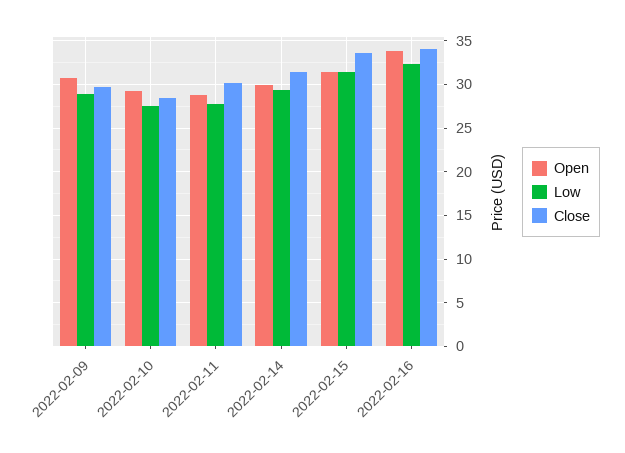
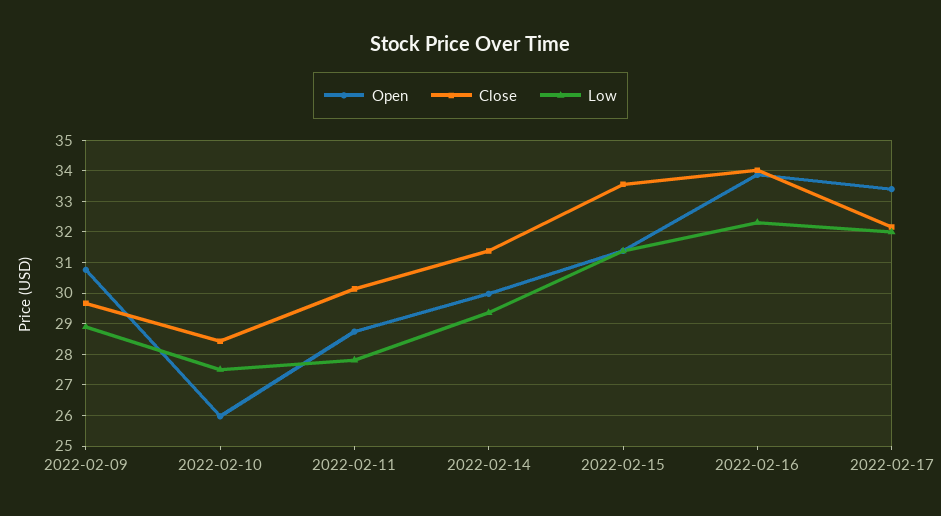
Open, 2022-02-10: 29 -> 26
Open, 2022-02-17: none -> 33.4
Close, 2022-02-17: none -> 32.2
Low, 2022-02-17: none -> 32

